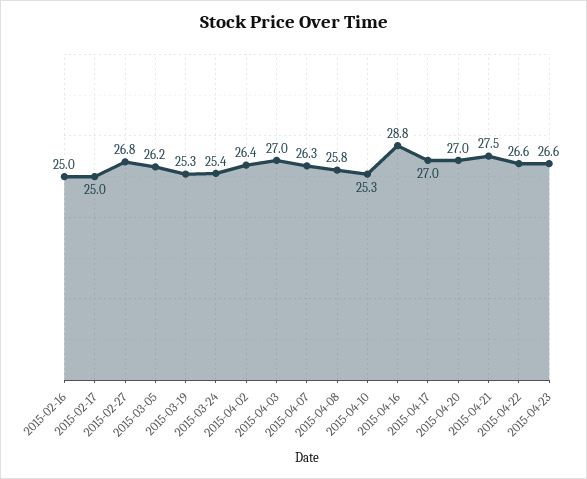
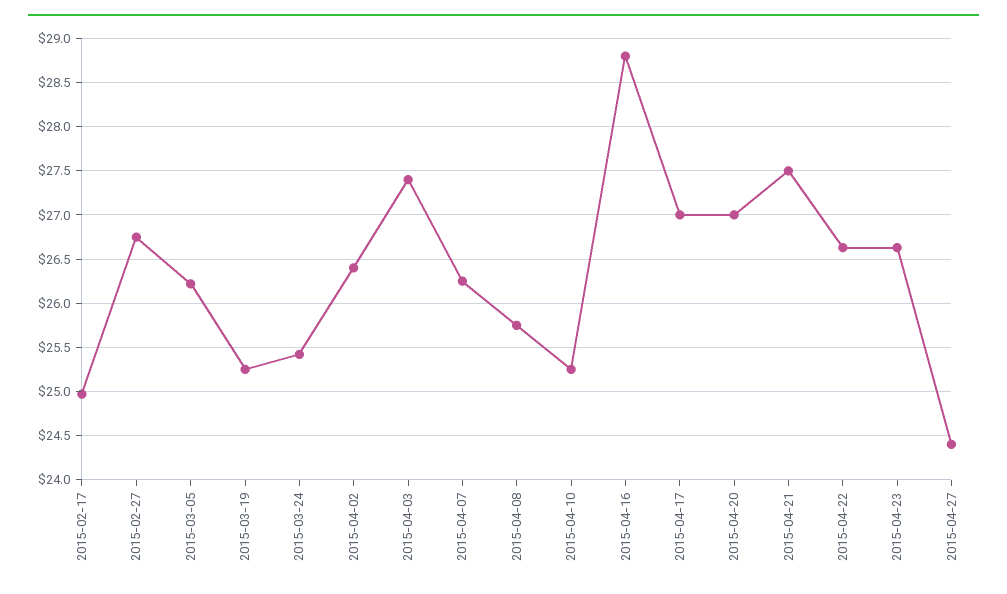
2015-02-16: 25 -> none
2015-04-03: 27 -> 27.4
2015-04-27: none -> 24.4

